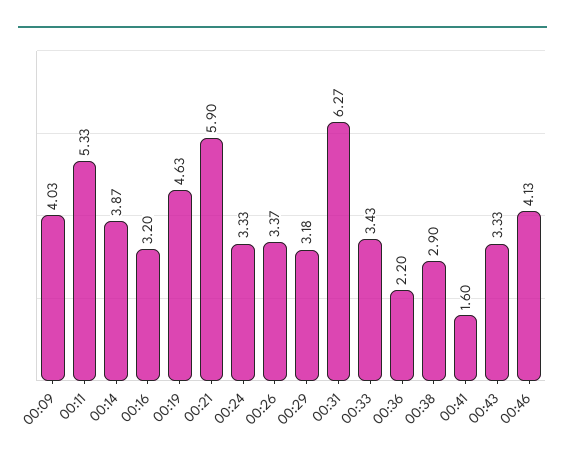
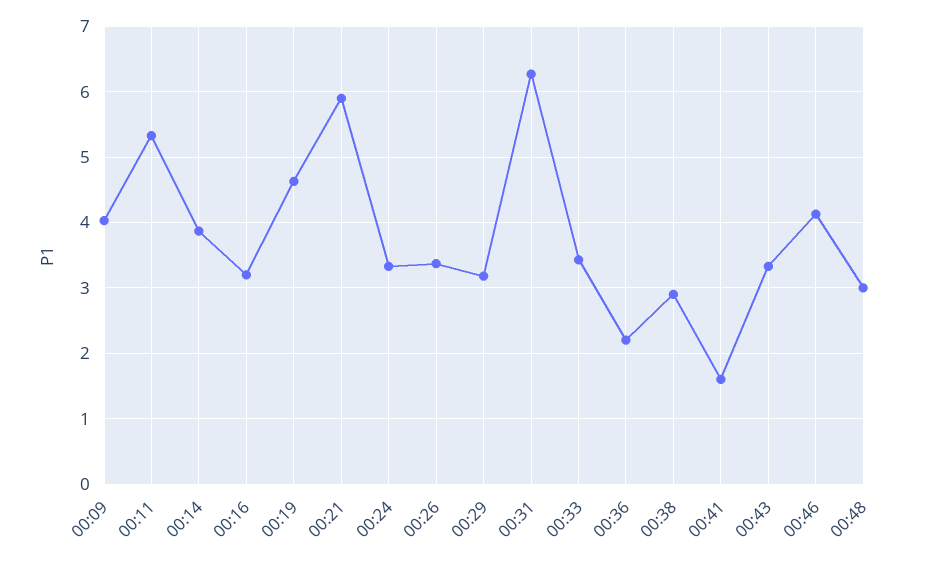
00:48: none -> 3

